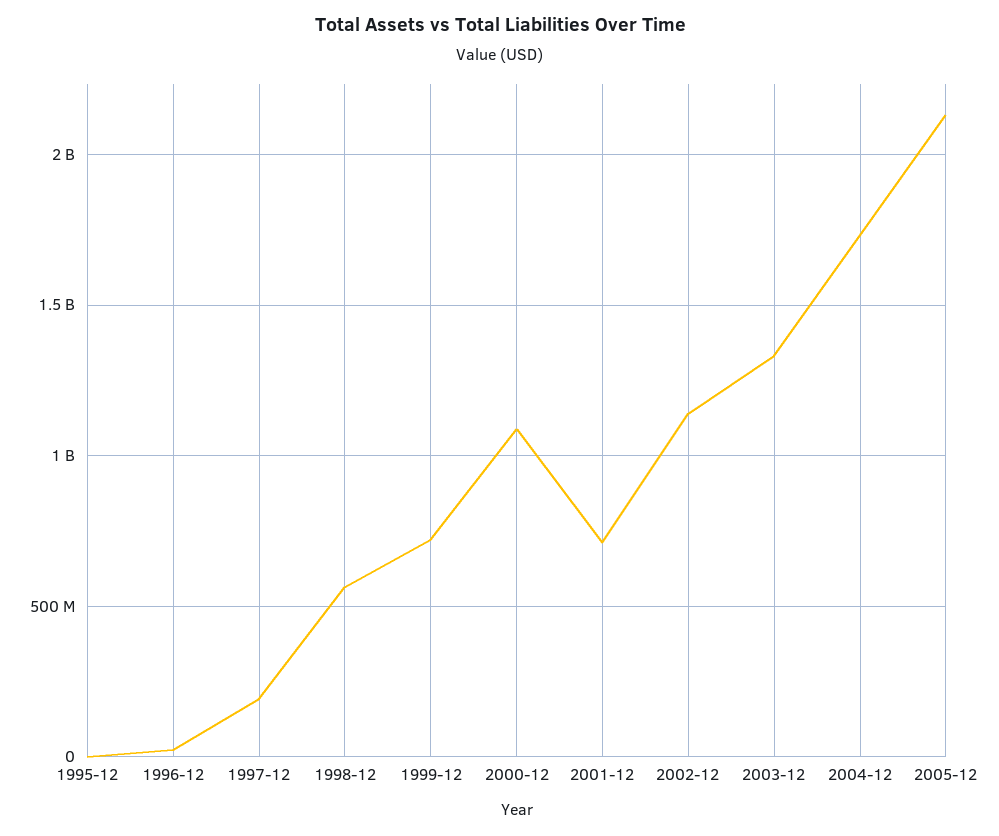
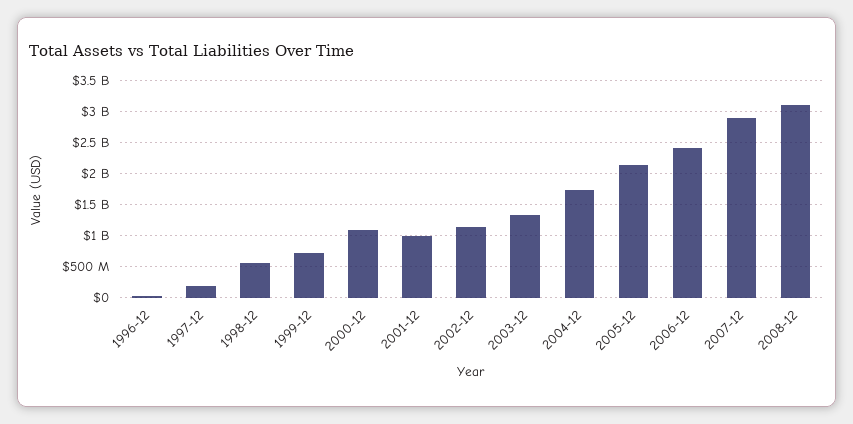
1995-12: 0 -> none
2001-12: 700000000 -> 1000000000
2006-12: none -> 2400000000
2007-12: none -> 2900000000
2008-12: none -> 3100000000

